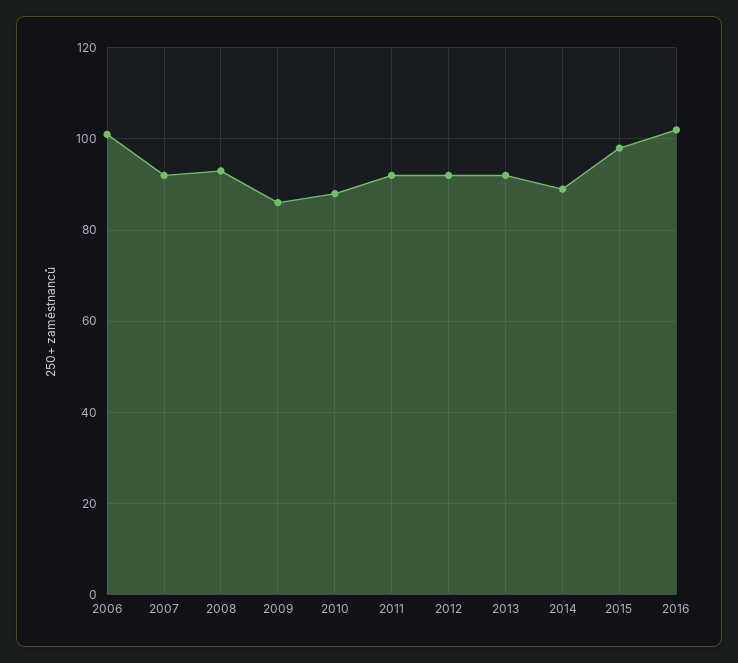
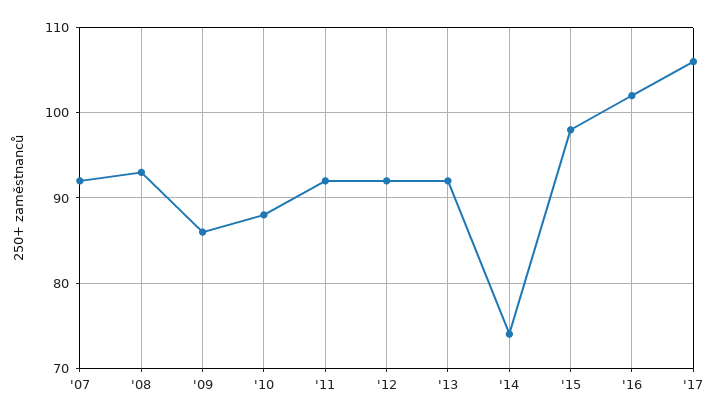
2006: 100 -> none
2014: 90 -> 74
'17: none -> 106

